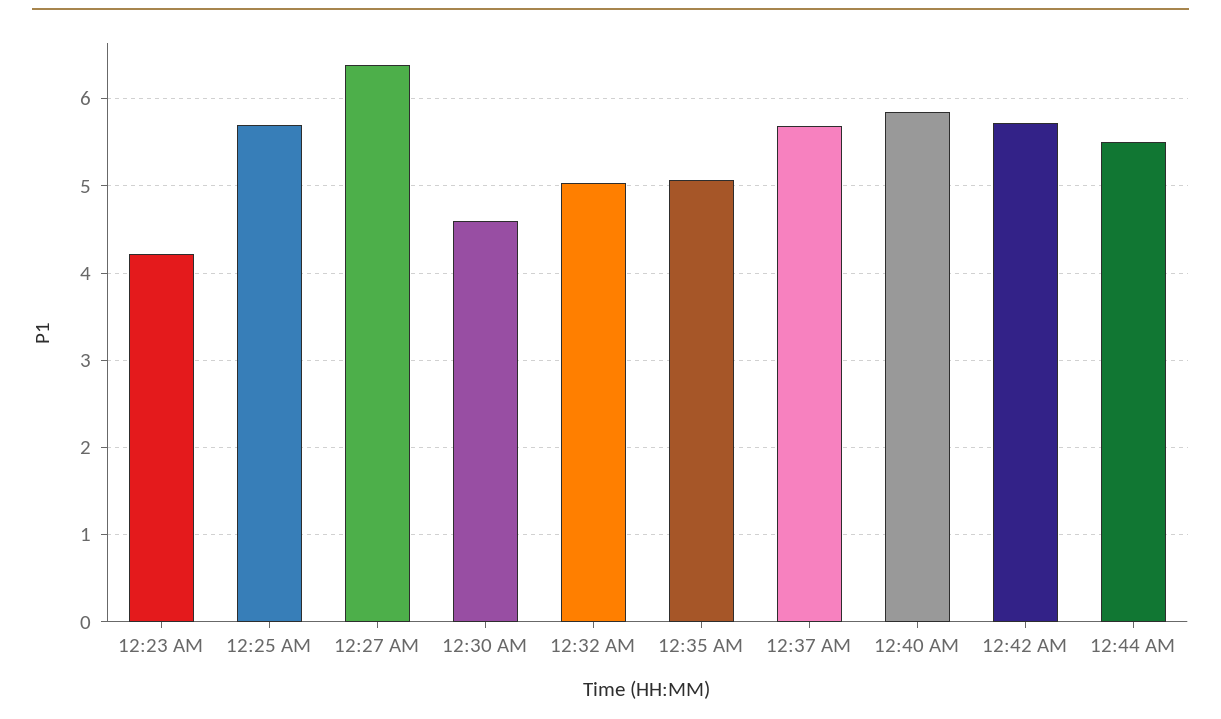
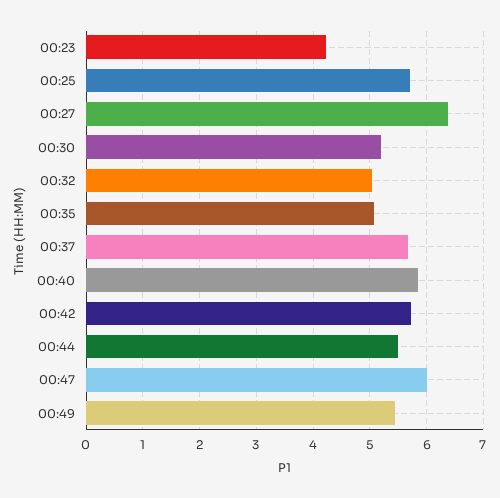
12:30 AM: 4.6 -> 5.2
00:47: none -> 6
00:49: none -> 5.4

